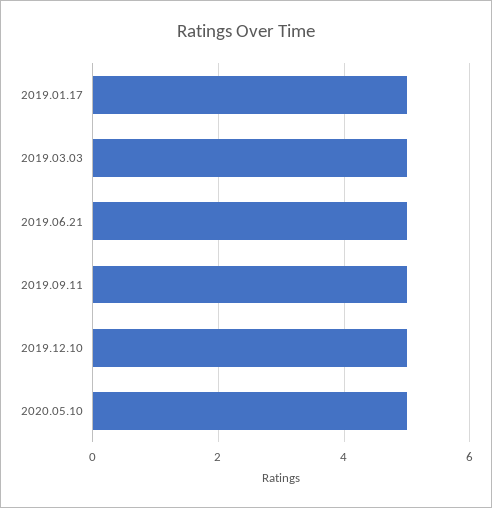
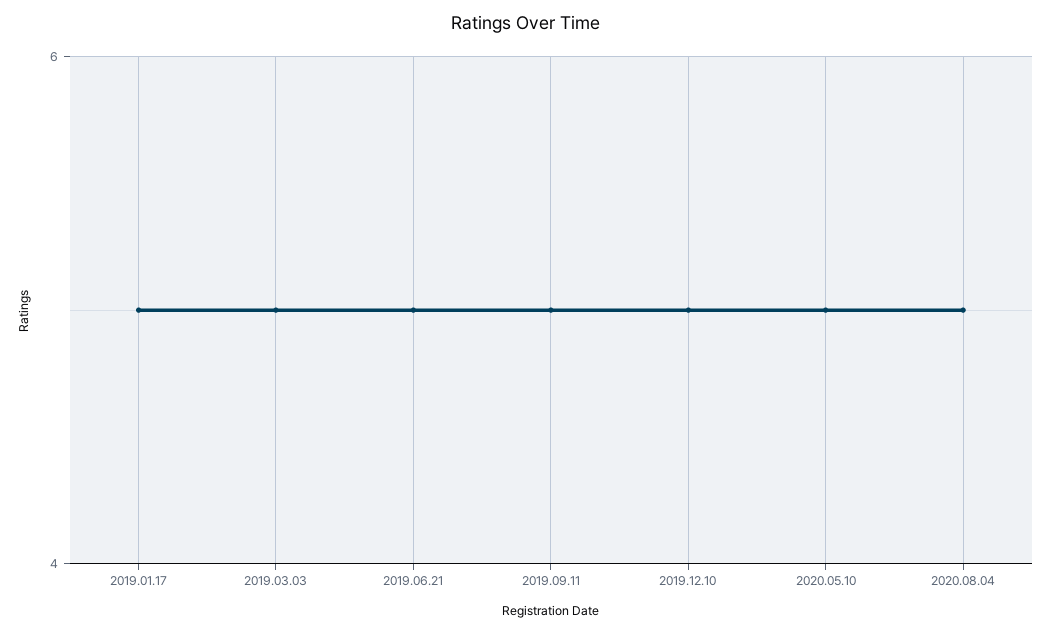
2020.08.04: none -> 5

